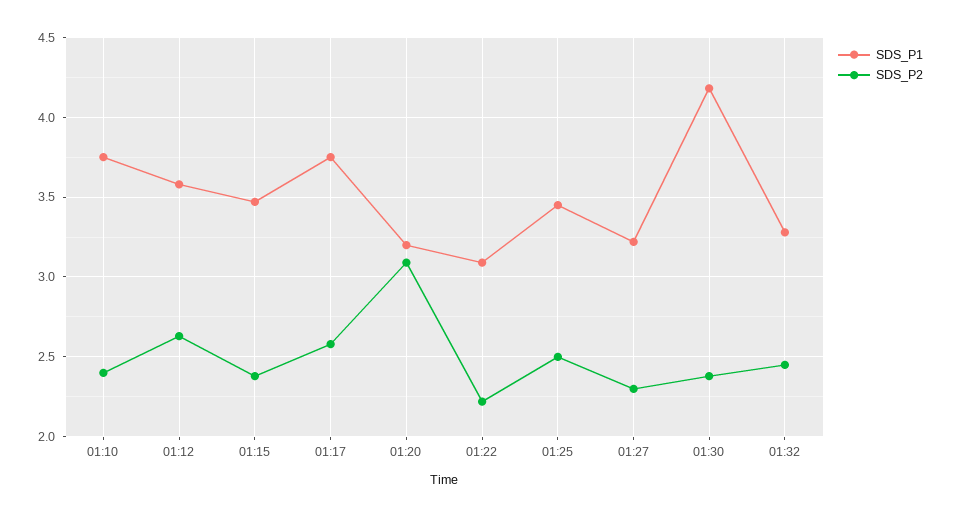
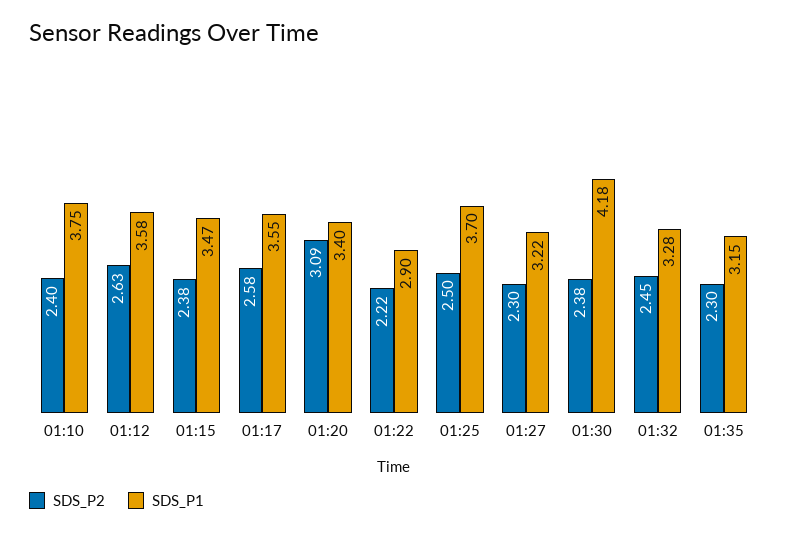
SDS_P1, 01:17: 3.75 -> 3.55
SDS_P1, 01:20: 3.2 -> 3.4
SDS_P1, 01:22: 3.1 -> 2.9
SDS_P1, 01:25: 3.45 -> 3.7
SDS_P2, 01:35: none -> 2.3
SDS_P1, 01:35: none -> 3.15

